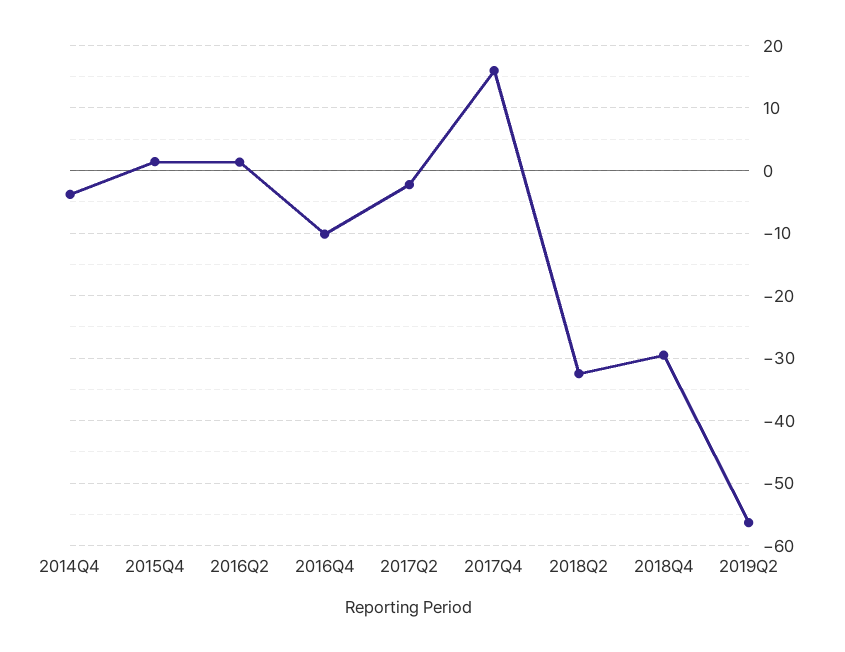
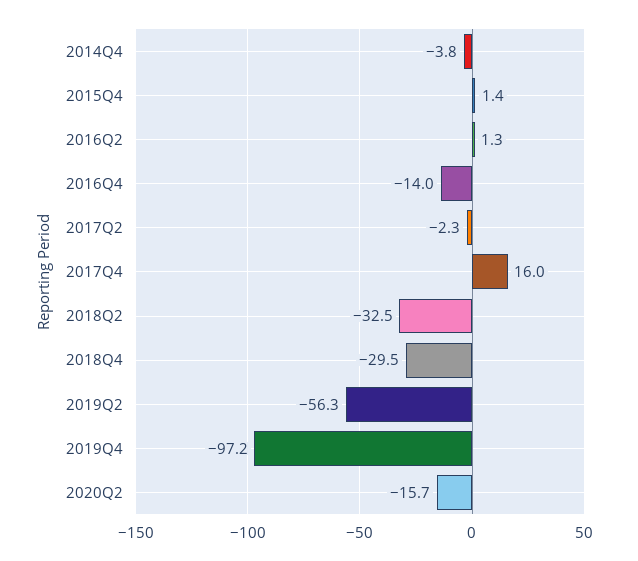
2016Q4: -10 -> -14
2019Q4: none -> -97.2
2020Q2: none -> -15.7

